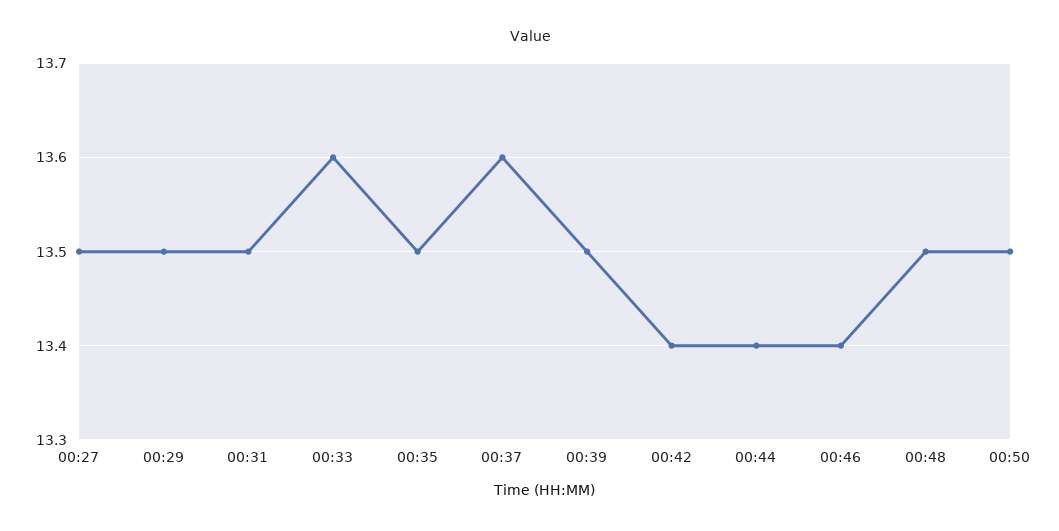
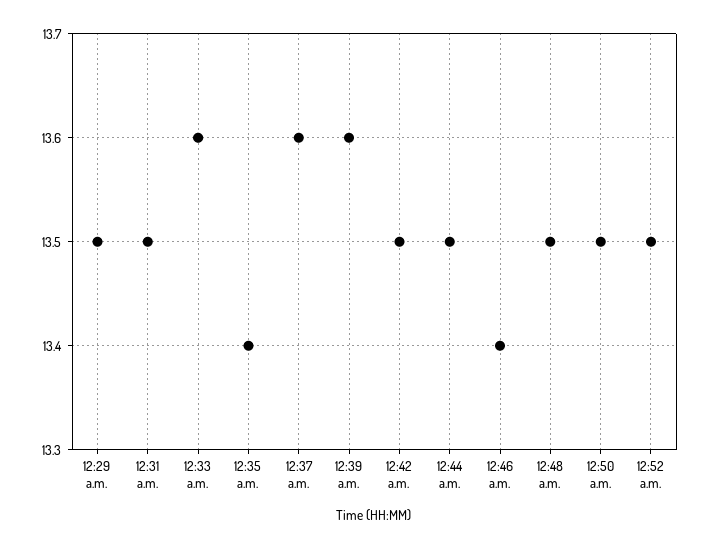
00:27: 13.5 -> none
00:35: 13.5 -> 13.4
00:39: 13.5 -> 13.6
00:42: 13.4 -> 13.5
00:44: 13.4 -> 13.5
12:52 a.m.: none -> 13.5

